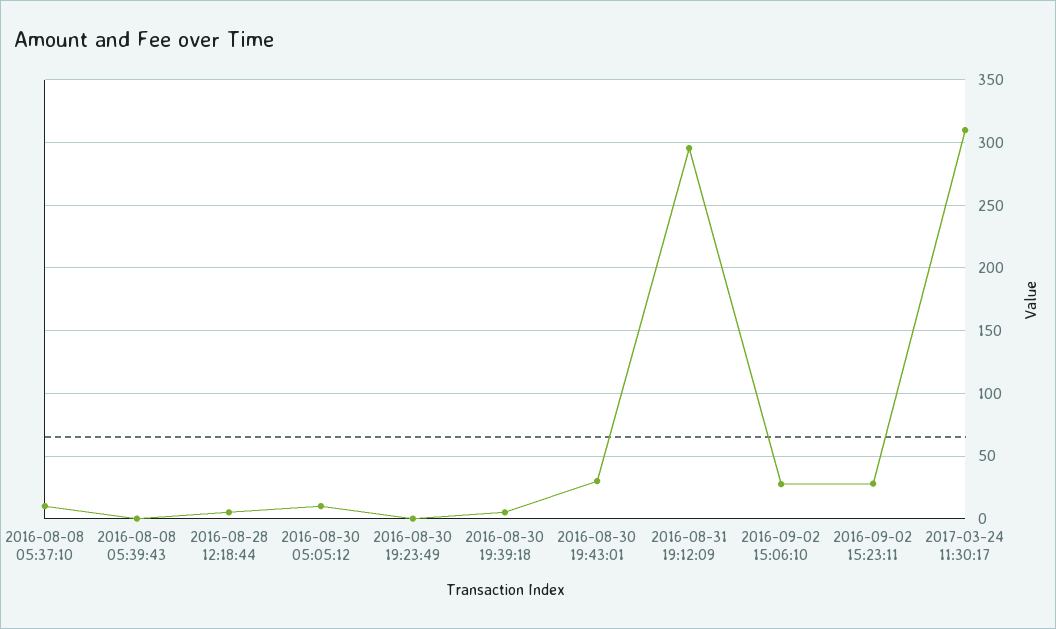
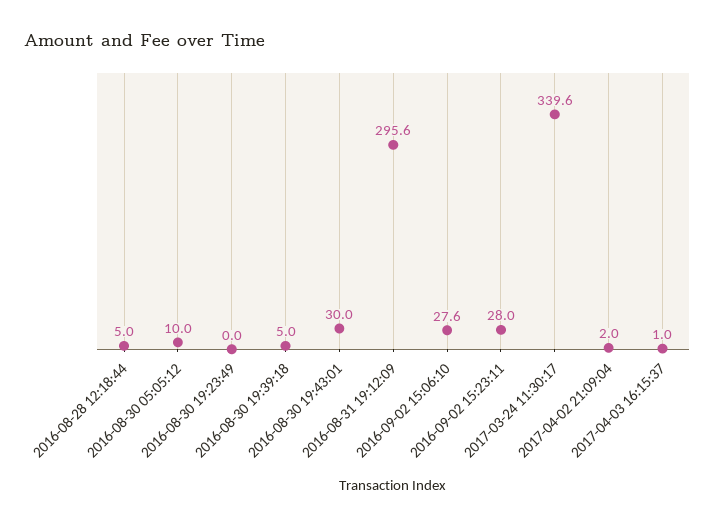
2016-08-08 05:37:10: 10 -> none
2016-08-08 05:39:43: 0 -> none
2017-03-24 11:30:17: 310 -> 339.6
2017-04-02 21:09:04: none -> 2
2017-04-03 16:15:37: none -> 1

